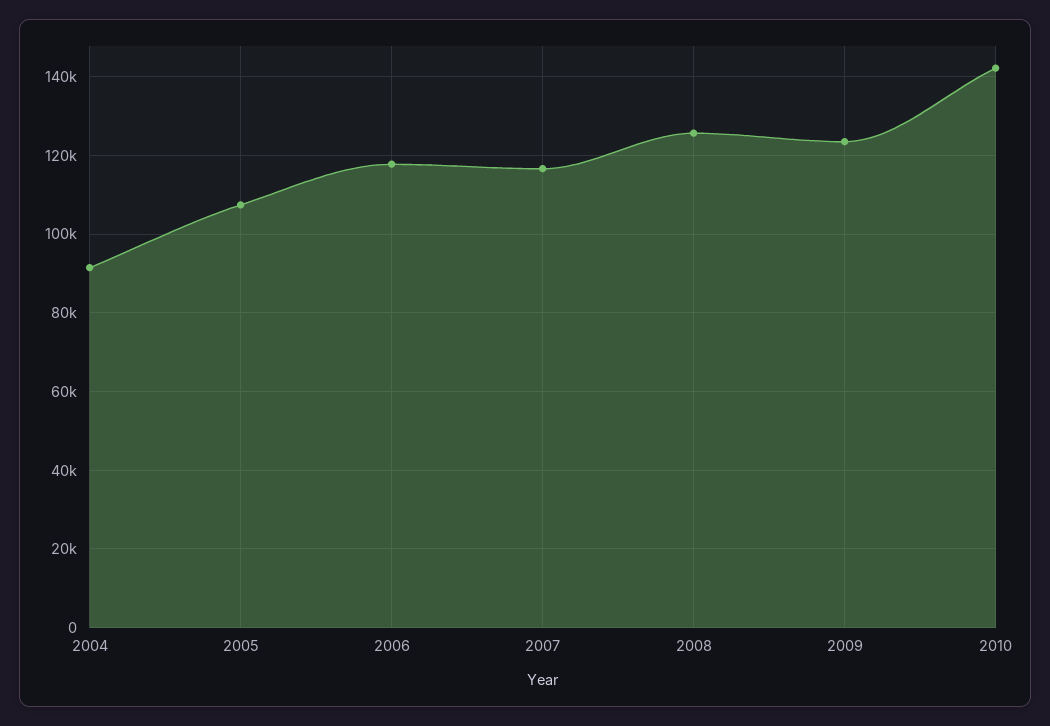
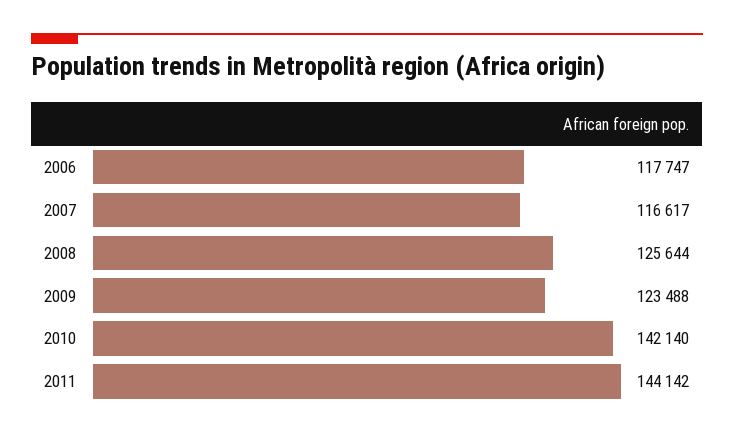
2004: 92000 -> none
2005: 108000 -> none
2011: none -> 144142

